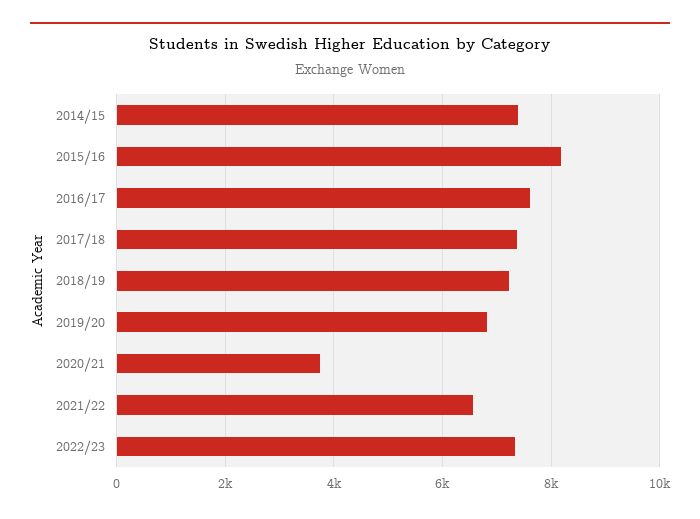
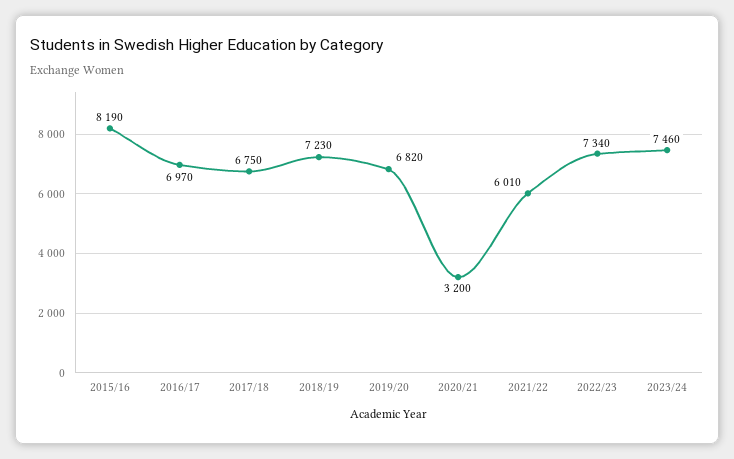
2014/15: 7400 -> none
2016/17: 7600 -> 6970
2017/18: 7400 -> 6750
2020/21: 3800 -> 3200
2021/22: 6600 -> 6010
2023/24: none -> 7460

